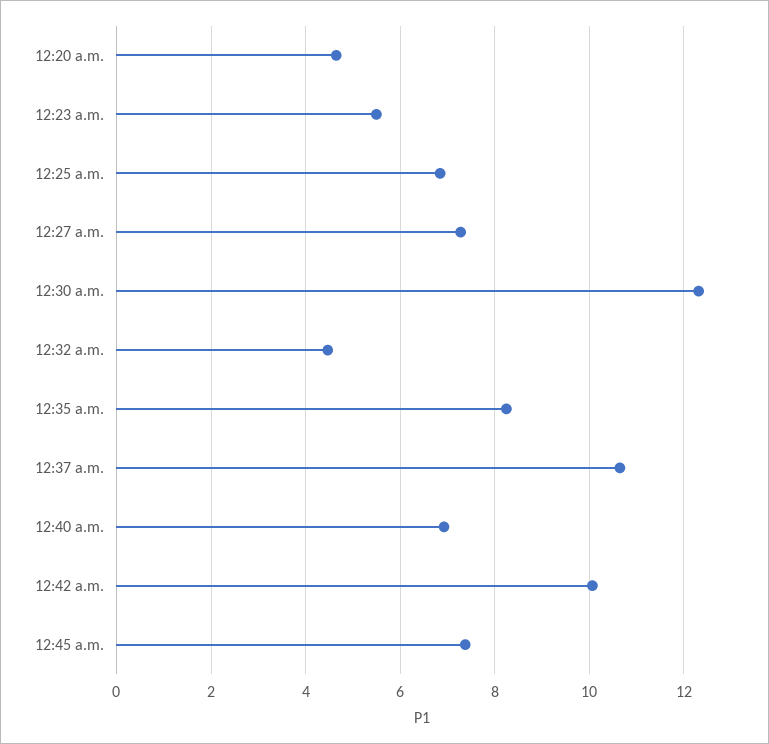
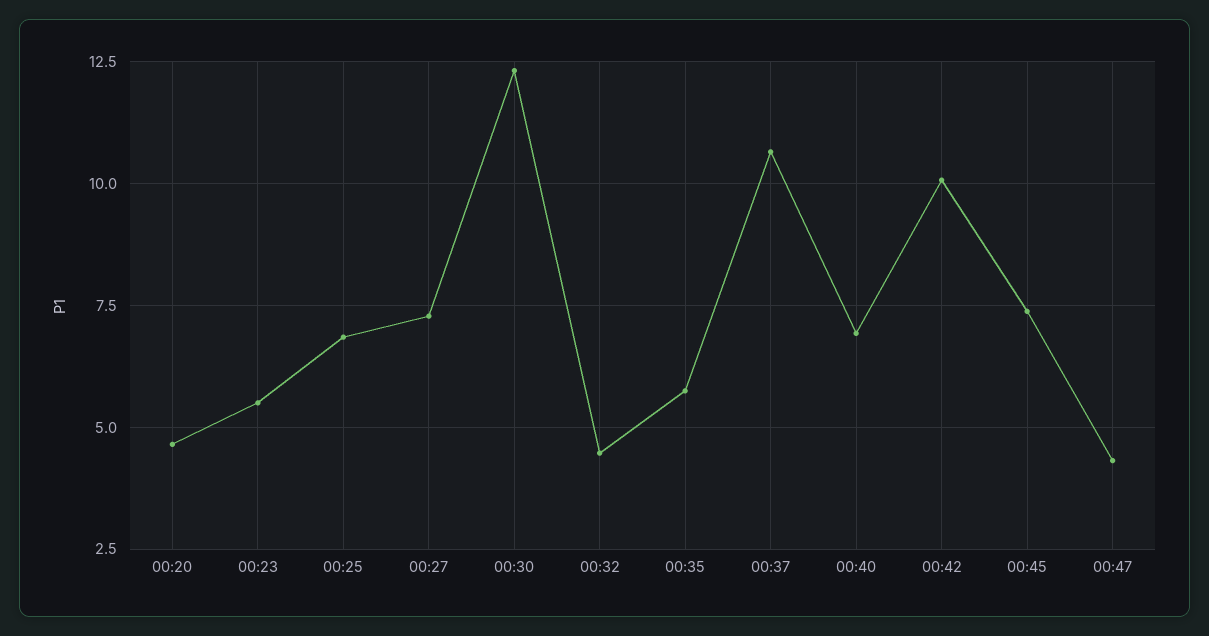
12:35 a.m.: 8.2 -> 5.75
00:47: none -> 4.25

